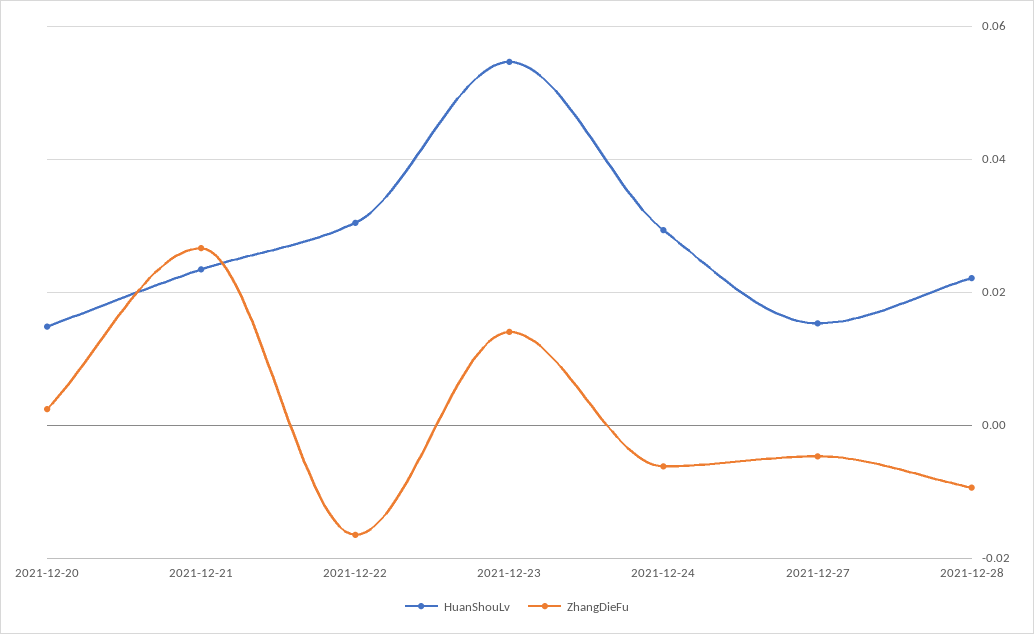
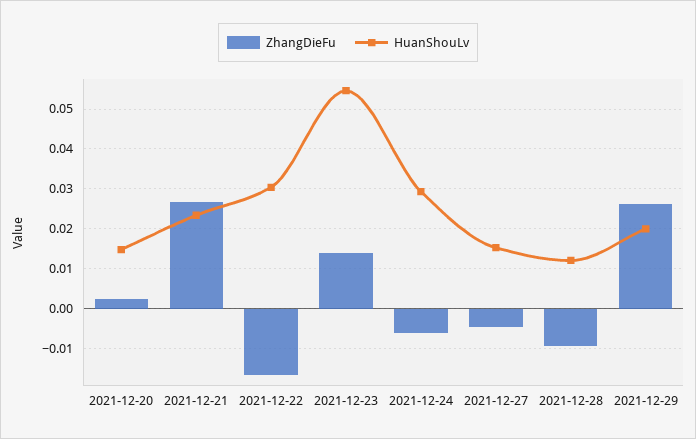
HuanShouLv, 2021-12-28: 0.022 -> 0.012
ZhangDieFu, 2021-12-29: none -> 0.026
HuanShouLv, 2021-12-29: none -> 0.02

